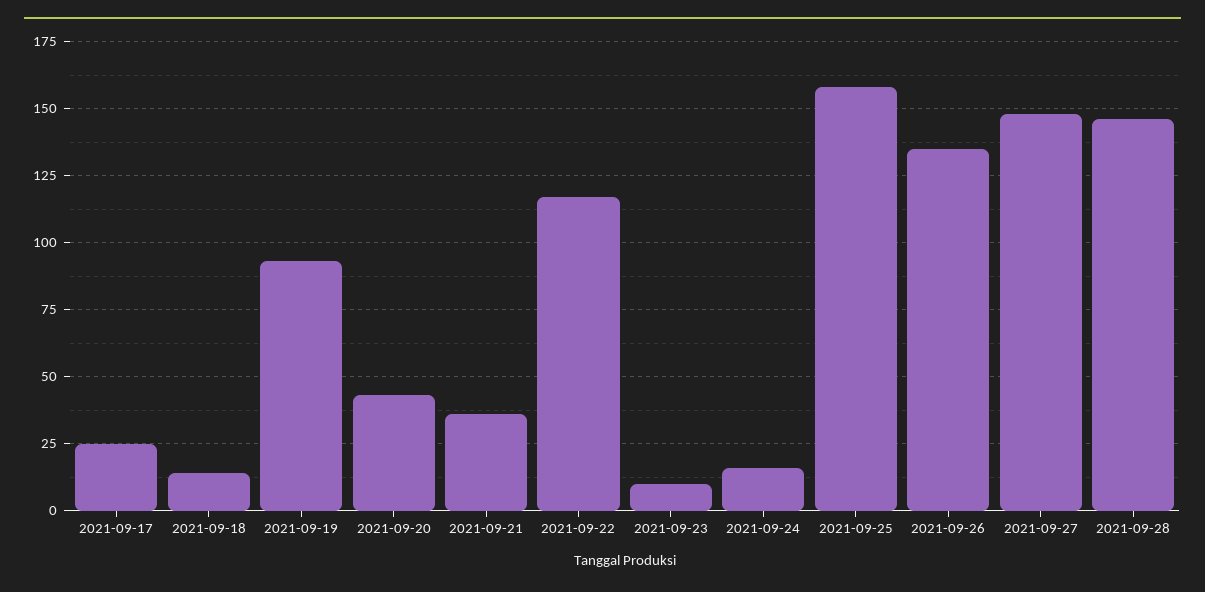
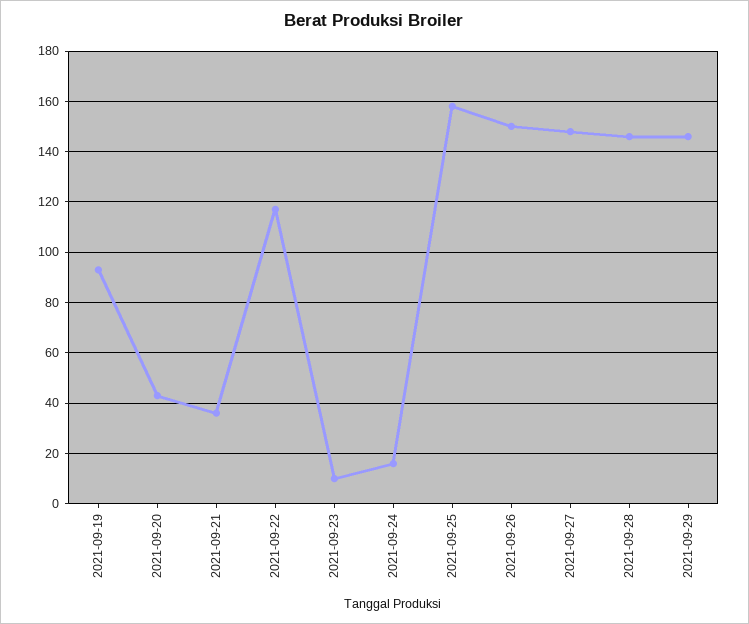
2021-09-17: 25 -> none
2021-09-18: 15 -> none
2021-09-26: 135 -> 150
2021-09-29: none -> 145

